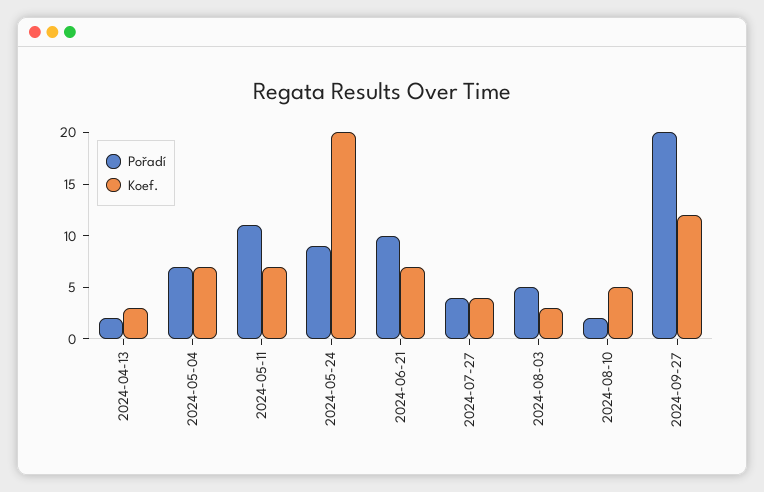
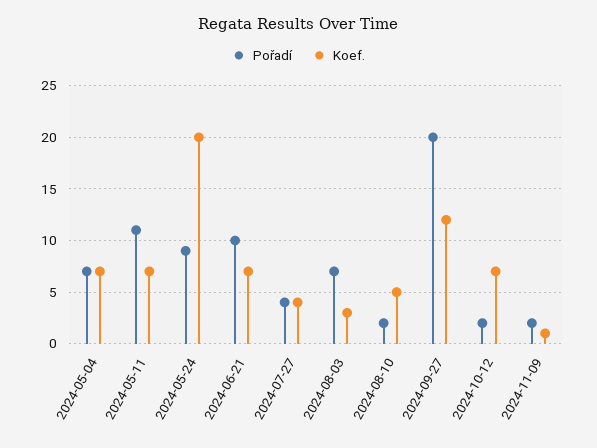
Pořadí, 2024-04-13: 2 -> none
Koef., 2024-04-13: 3 -> none
Pořadí, 2024-08-03: 5 -> 7
Pořadí, 2024-10-12: none -> 2
Koef., 2024-10-12: none -> 7
Pořadí, 2024-11-09: none -> 2
Koef., 2024-11-09: none -> 1

